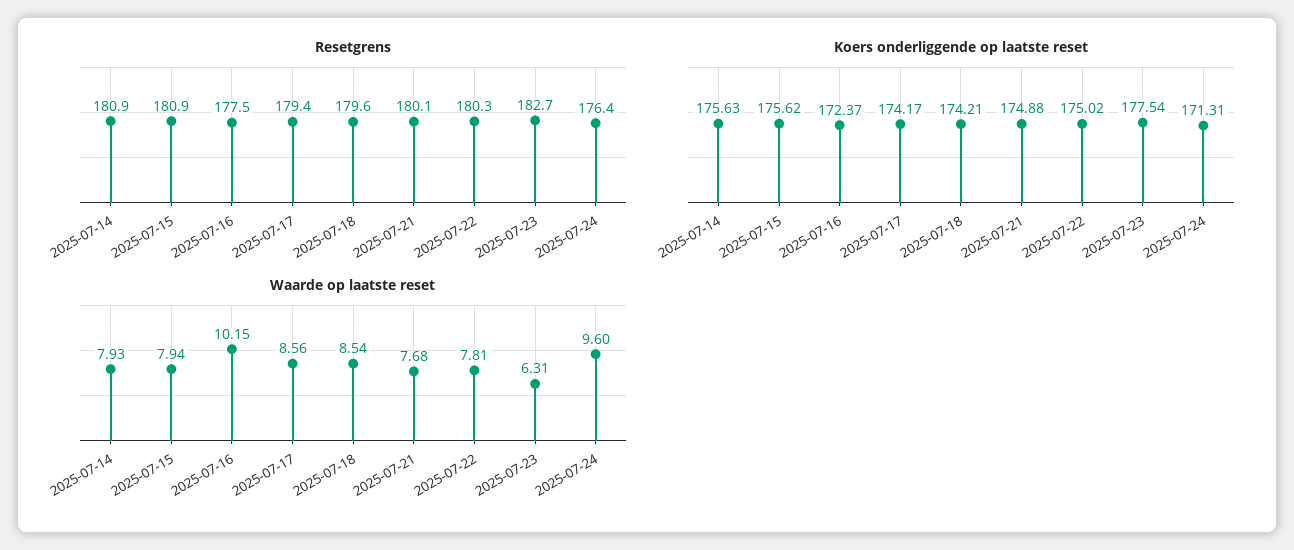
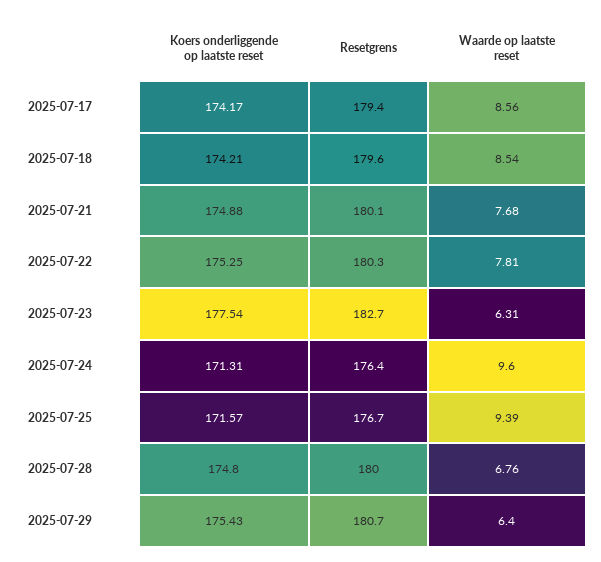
Resetgrens, 2025-07-14: 180.9 -> none
Resetgrens, 2025-07-15: 180.9 -> none
Resetgrens, 2025-07-16: 177.5 -> none
Koers onderliggende op laatste reset, 2025-07-14: 175.63 -> none
Koers onderliggende op laatste reset, 2025-07-15: 175.62 -> none
Koers onderliggende op laatste reset, 2025-07-16: 172.37 -> none
Koers onderliggende op laatste reset, 2025-07-22: 175.02 -> 175.25
Waarde op laatste reset, 2025-07-14: 7.93 -> none
Waarde op laatste reset, 2025-07-15: 7.94 -> none
Waarde op laatste reset, 2025-07-16: 10.15 -> none
Koers onderliggende op laatste reset, 2025-07-25: none -> 171.57
Resetgrens, 2025-07-25: none -> 176.7
Waarde op laatste reset, 2025-07-25: none -> 9.39
Koers onderliggende op laatste reset, 2025-07-28: none -> 174.8
Resetgrens, 2025-07-28: none -> 180
Waarde op laatste reset, 2025-07-28: none -> 6.76
Koers onderliggende op laatste reset, 2025-07-29: none -> 175.43
Resetgrens, 2025-07-29: none -> 180.7
Waarde op laatste reset, 2025-07-29: none -> 6.4

